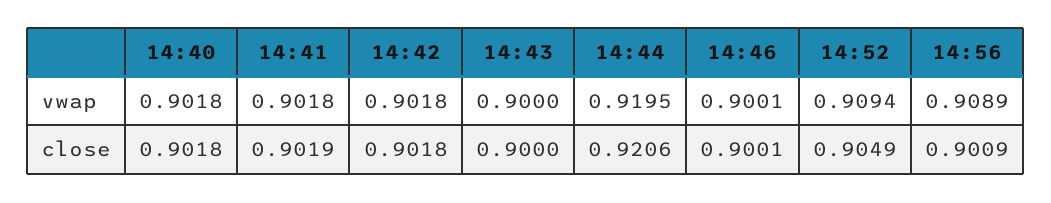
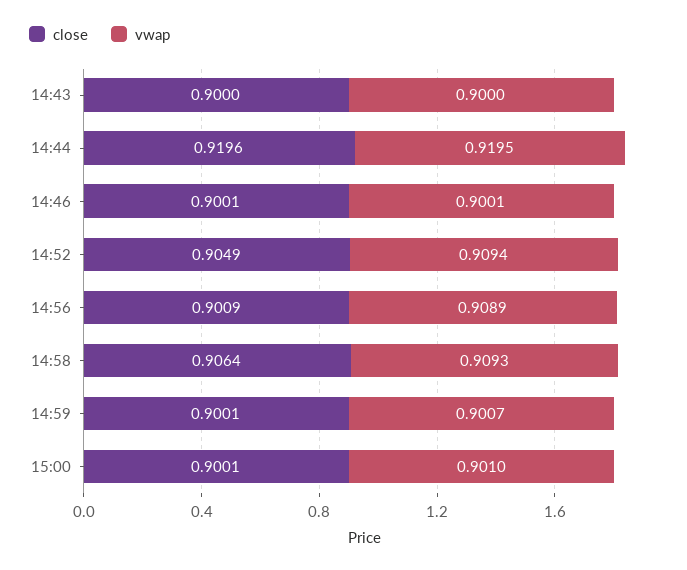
vwap, 14:40: 0.9018 -> none
vwap, 14:41: 0.9018 -> none
vwap, 14:42: 0.9018 -> none
close, 14:40: 0.9018 -> none
close, 14:41: 0.9019 -> none
close, 14:42: 0.9018 -> none
close, 14:44: 0.9206 -> 0.9196
close, 14:58: none -> 0.9064
vwap, 14:58: none -> 0.9093
close, 14:59: none -> 0.9001
vwap, 14:59: none -> 0.9007
close, 15:00: none -> 0.9001
vwap, 15:00: none -> 0.901

